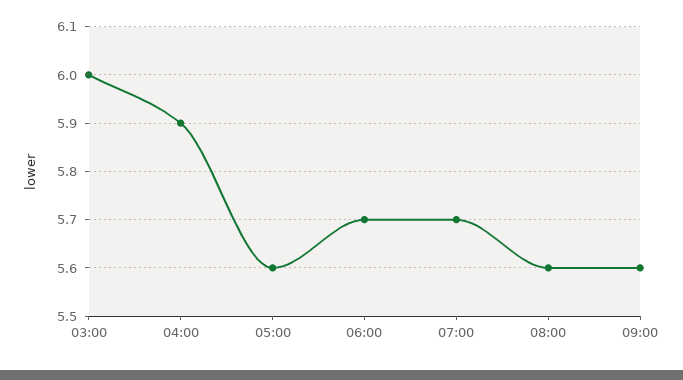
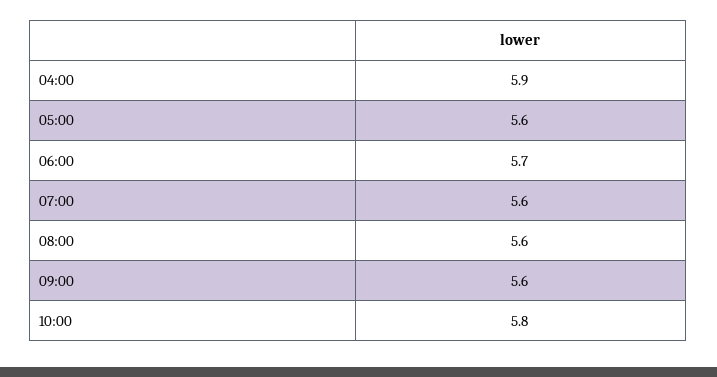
03:00: 6 -> none
07:00: 5.7 -> 5.6
10:00: none -> 5.8

